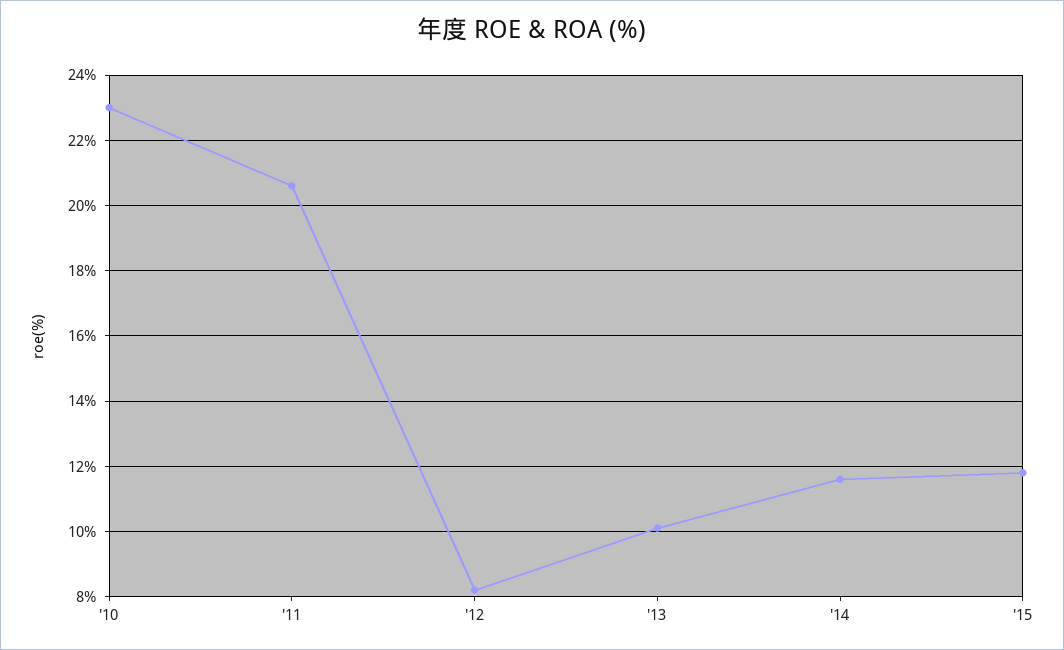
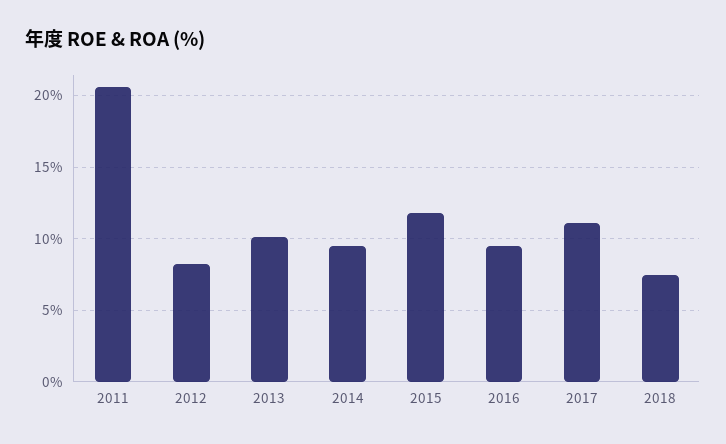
'10: 23 -> none
'14: 11.5 -> 9.5
2016: none -> 9.5
2017: none -> 11
2018: none -> 7.5

